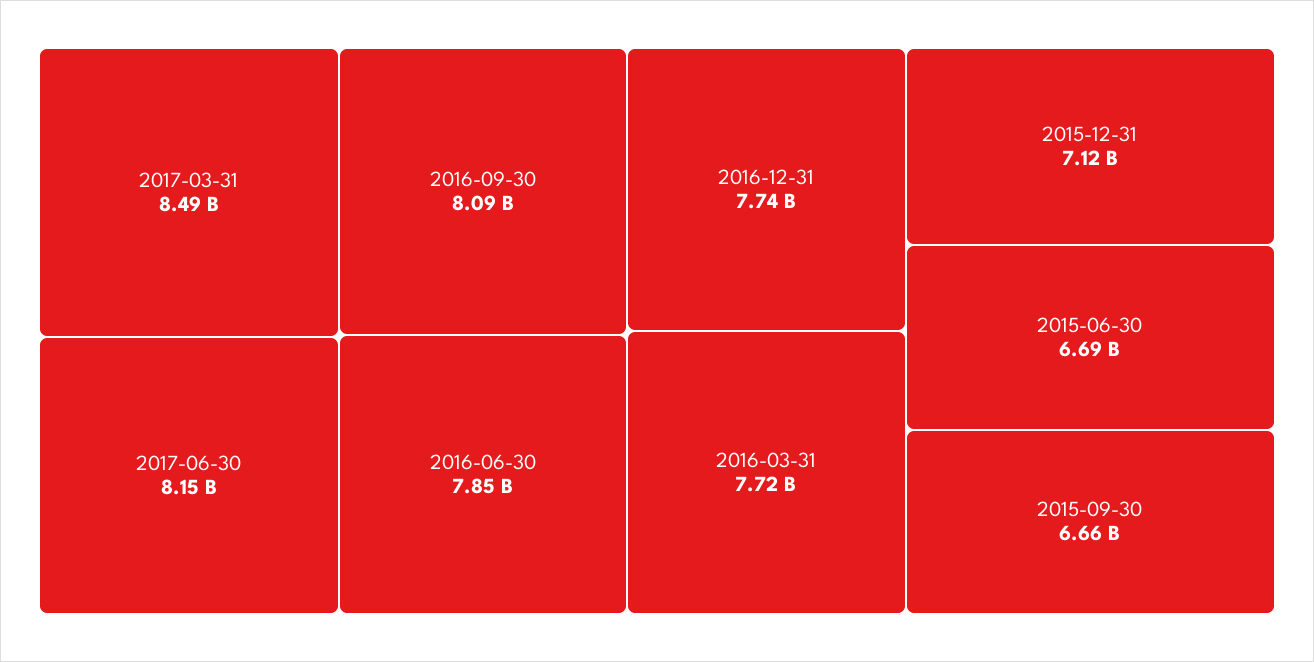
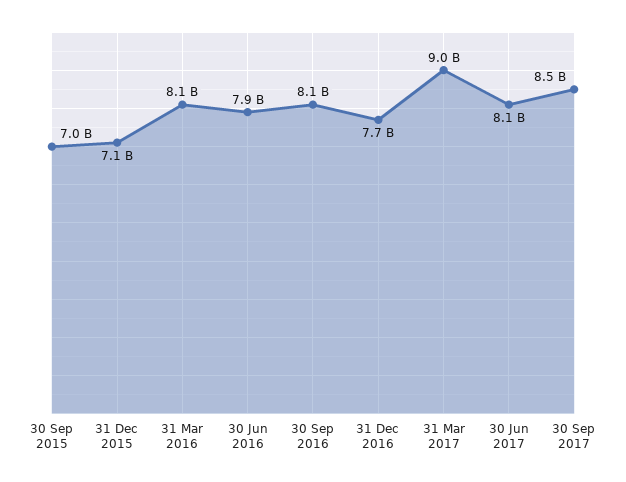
2017-03-31: 8490000000 -> 9000000000
2016-03-31: 7720000000 -> 8100000000
2015-06-30: 6690000000 -> none
2015-09-30: 6660000000 -> 7000000000
30 Sep 2017: none -> 8500000000

